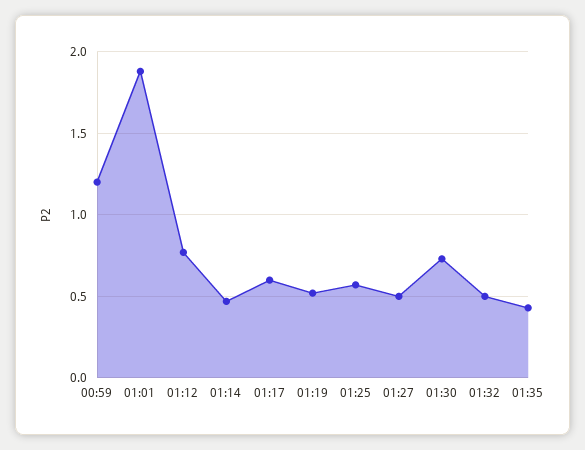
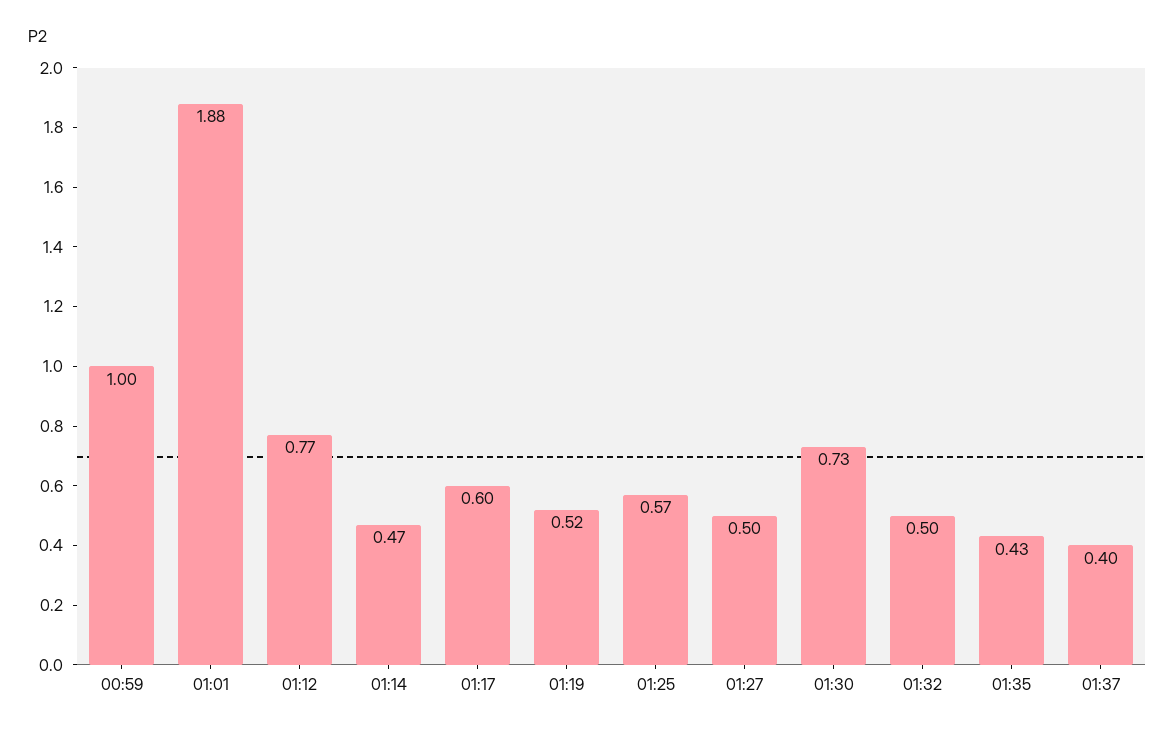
00:59: 1.2 -> 1
01:37: none -> 0.4

